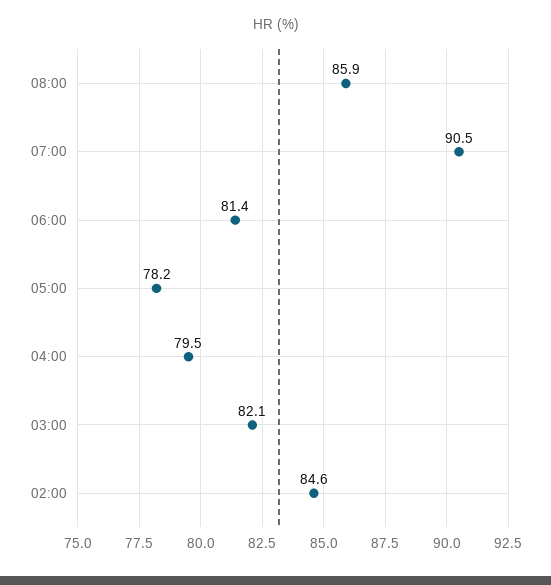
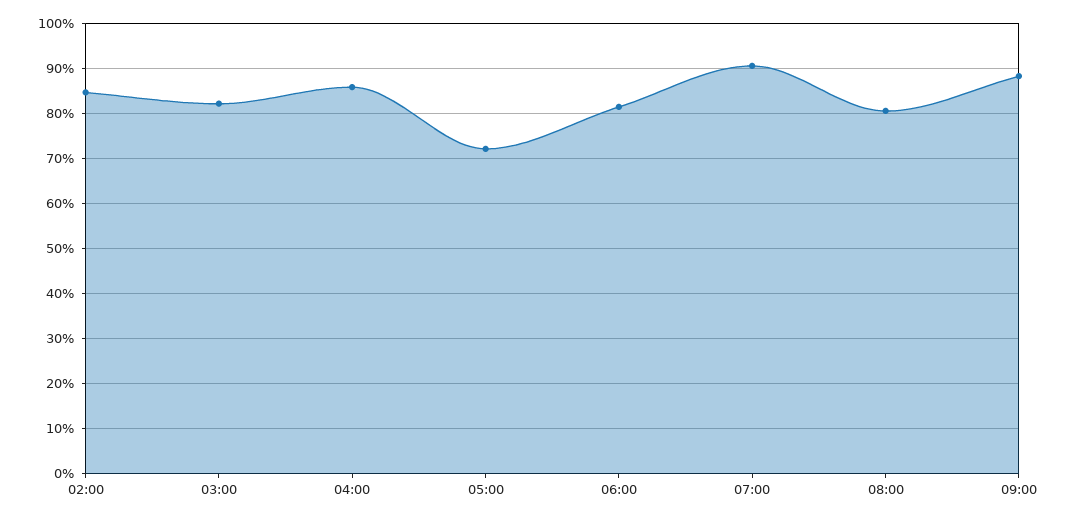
08:00: 85.9 -> 80
05:00: 78.2 -> 72
04:00: 79.5 -> 86
09:00: none -> 88

